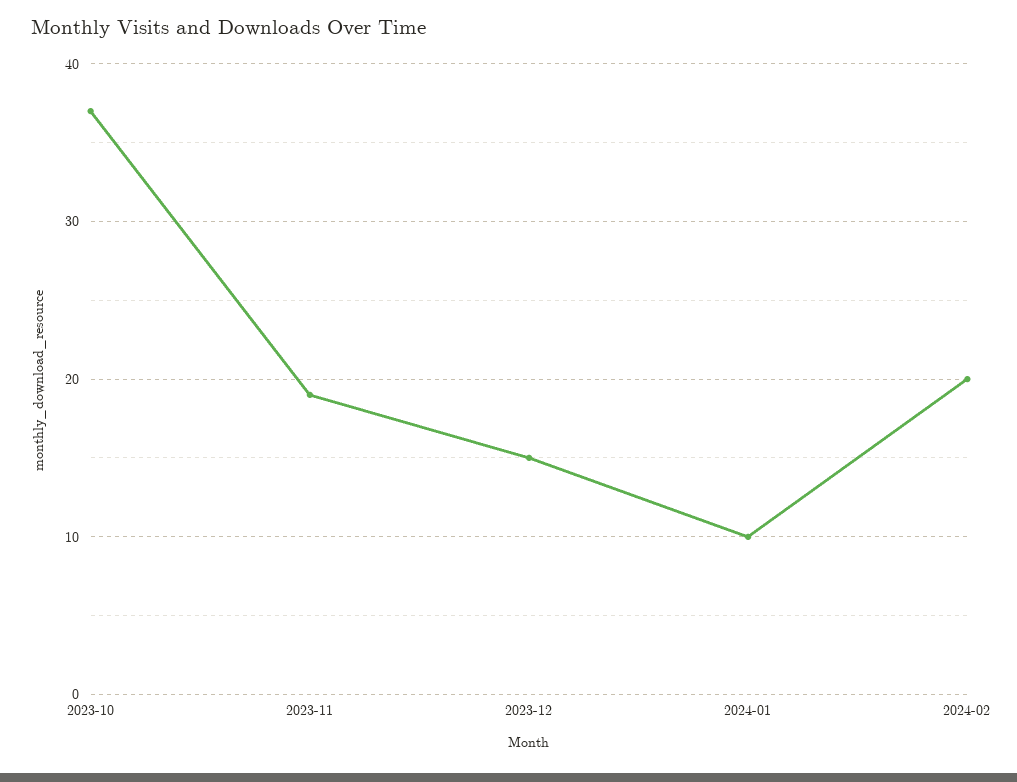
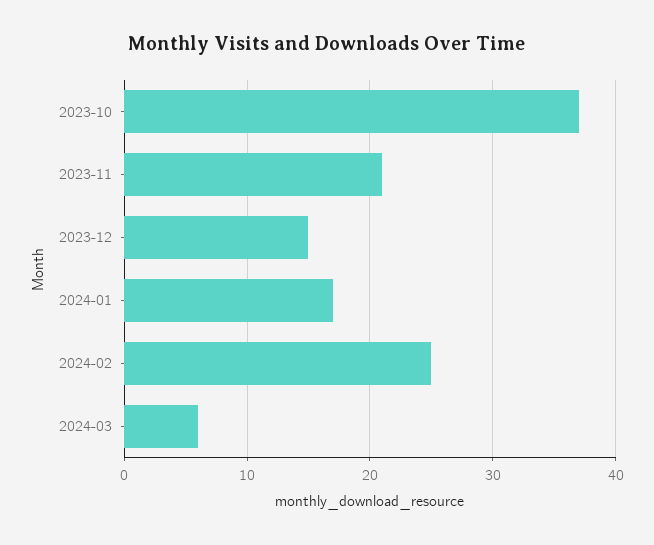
2023-11: 19 -> 21
2024-01: 10 -> 17
2024-02: 20 -> 25
2024-03: none -> 6

